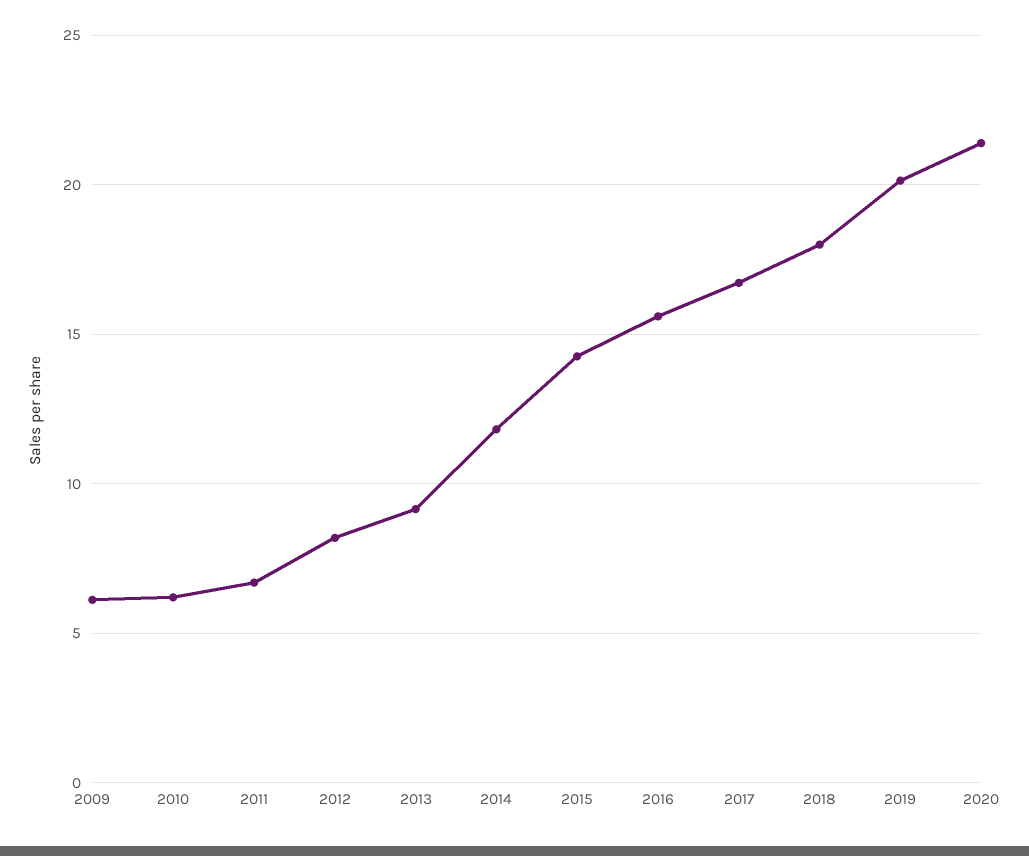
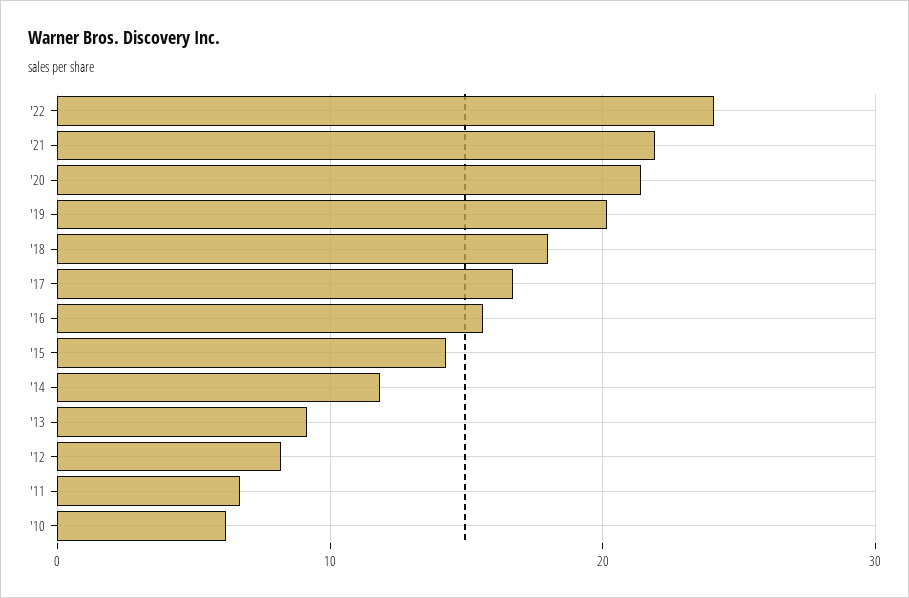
2009: 6 -> none
'22: none -> 24
'21: none -> 22

